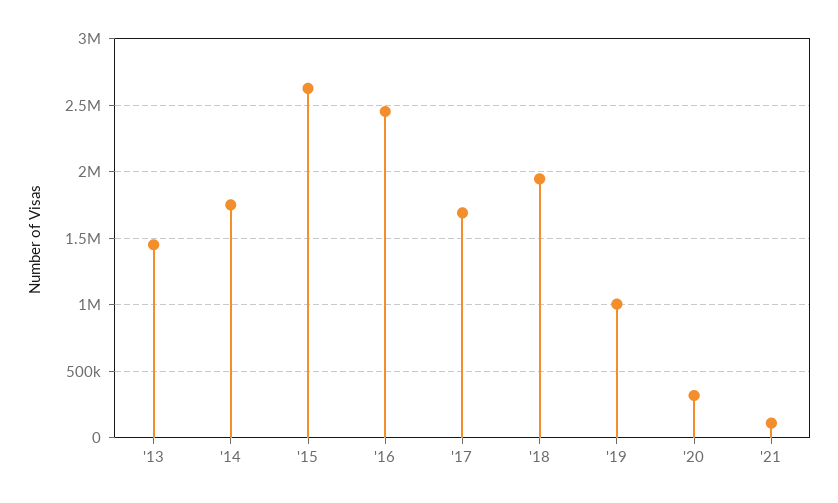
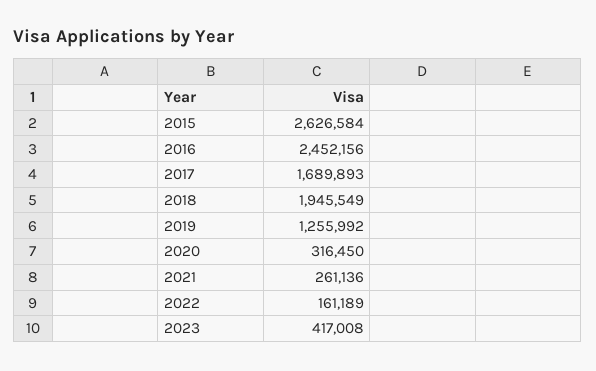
'13: 1450000 -> none
'14: 1750000 -> none
'19: 1000000 -> 1255992
'21: 100000 -> 261136
2022: none -> 161189
2023: none -> 417008

